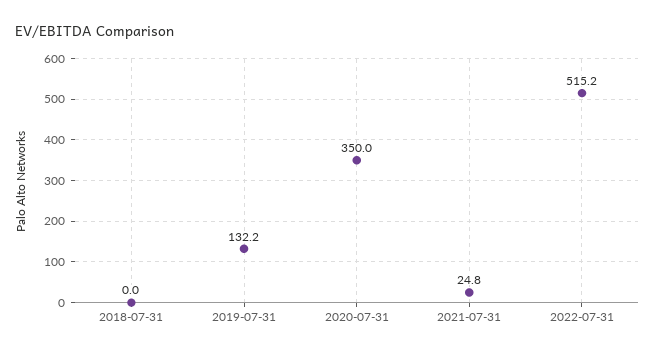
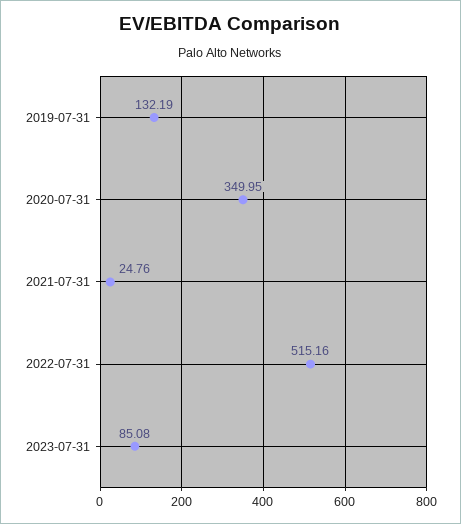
2018-07-31: 0 -> none
2023-07-31: none -> 85.08

